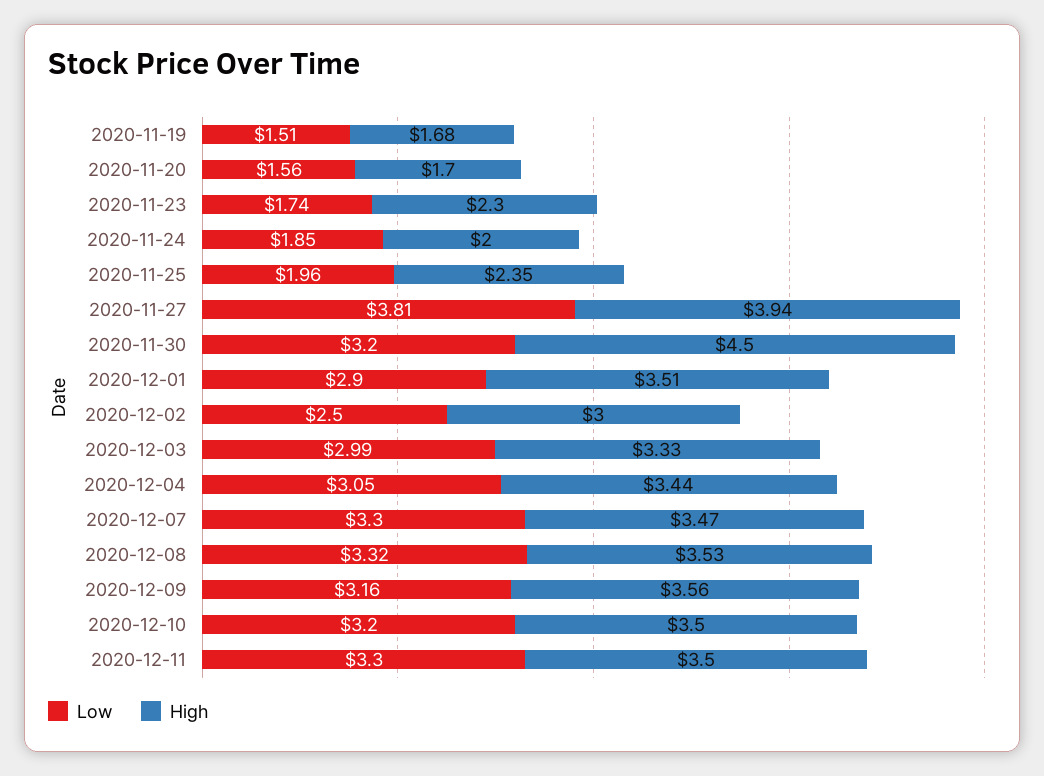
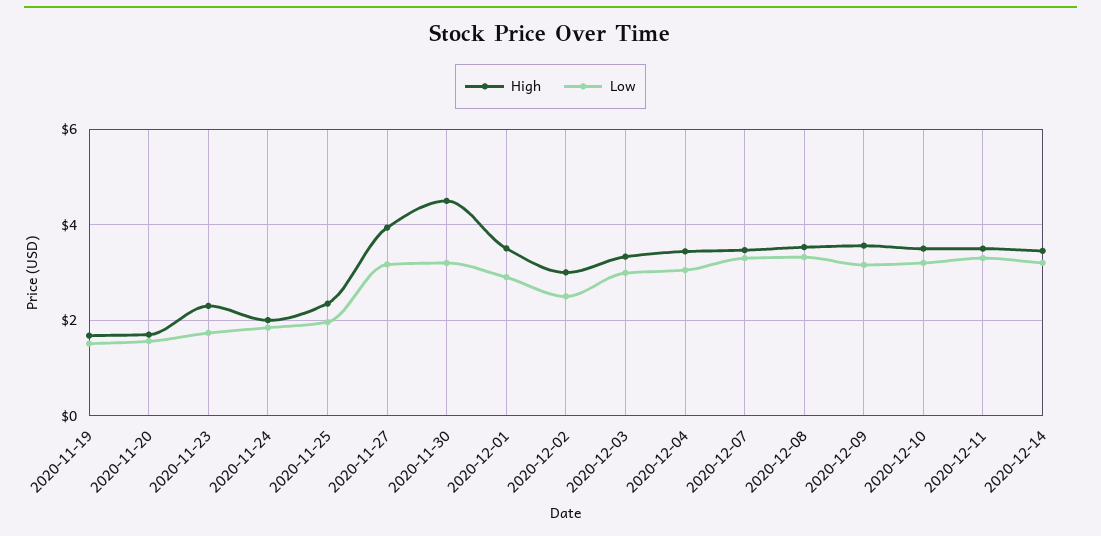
Low, 2020-11-27: 3.81 -> 3.2
High, 2020-12-14: none -> 3.4
Low, 2020-12-14: none -> 3.2

